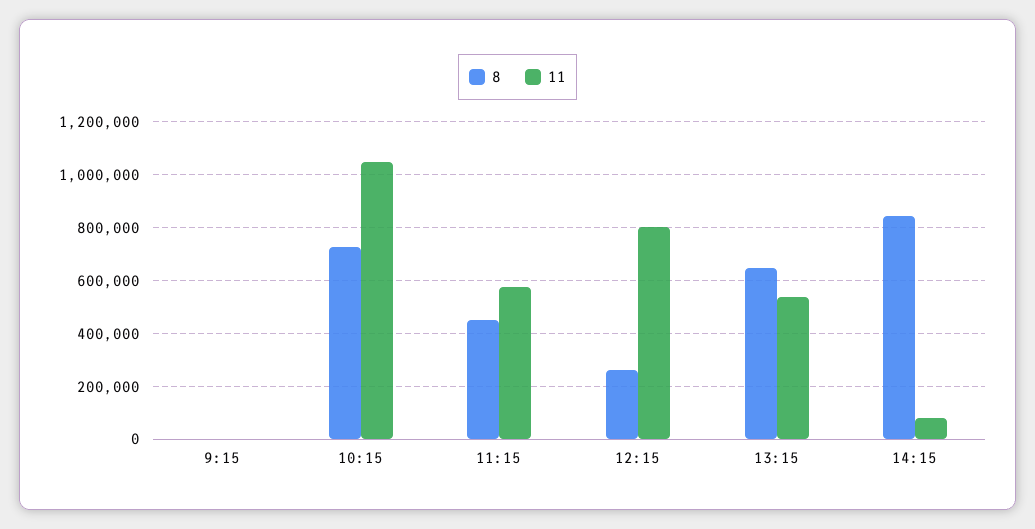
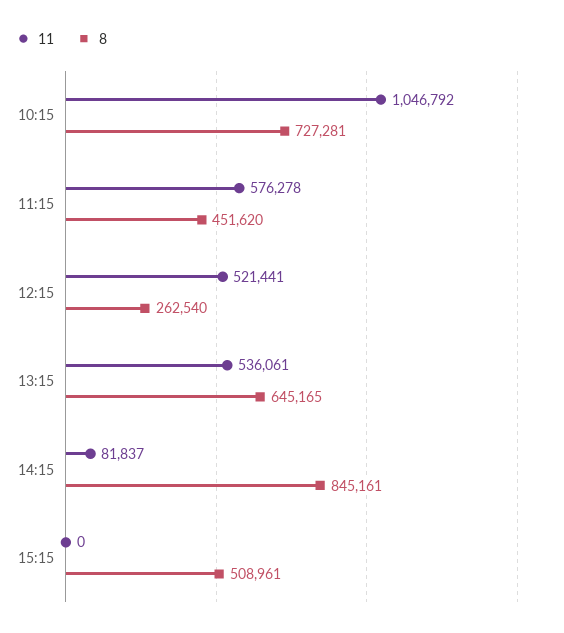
8, 9:15: 0 -> none
11, 9:15: 0 -> none
11, 12:15: 800000 -> 521441
11, 15:15: none -> 0
8, 15:15: none -> 508961

